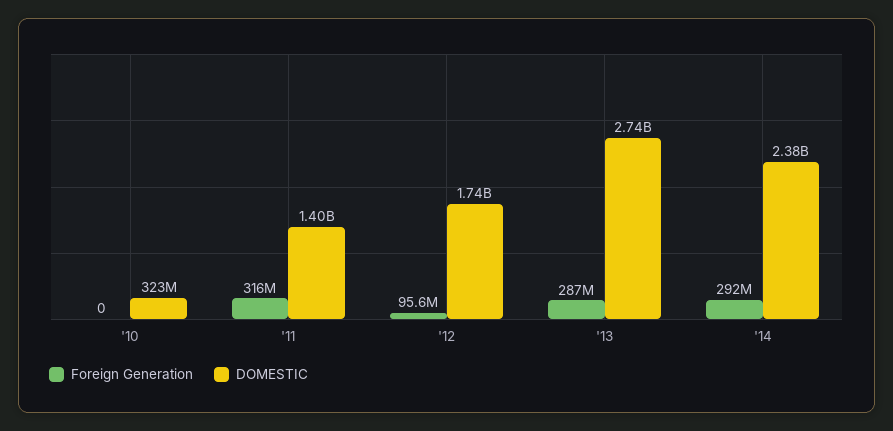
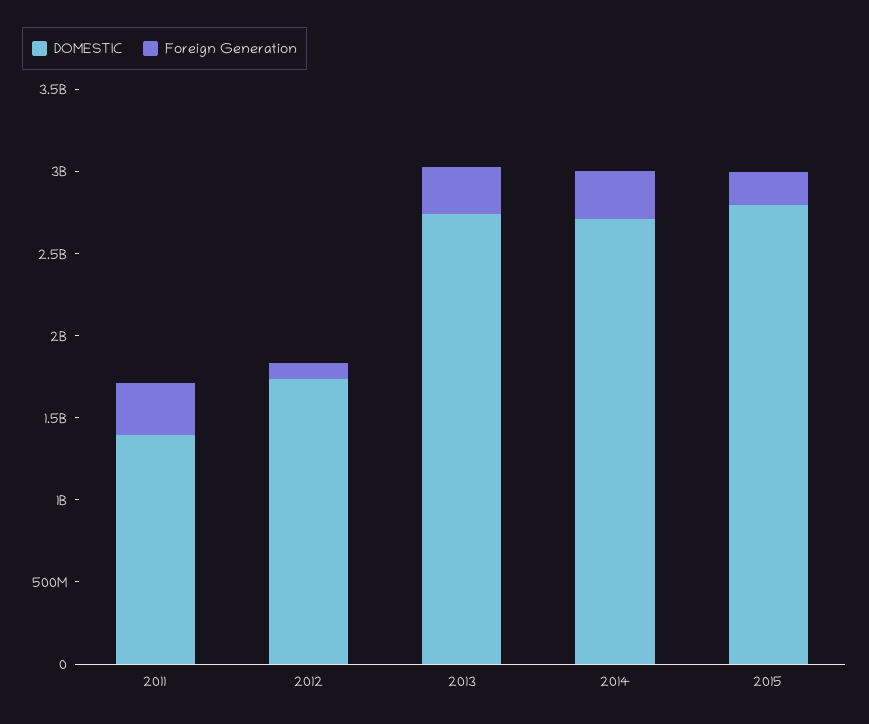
Foreign Generation, '10: 0 -> none
DOMESTIC, '10: 323000000 -> none
DOMESTIC, '14: 2380000000 -> 2700000000
DOMESTIC, 2015: none -> 2800000000
Foreign Generation, 2015: none -> 200000000

